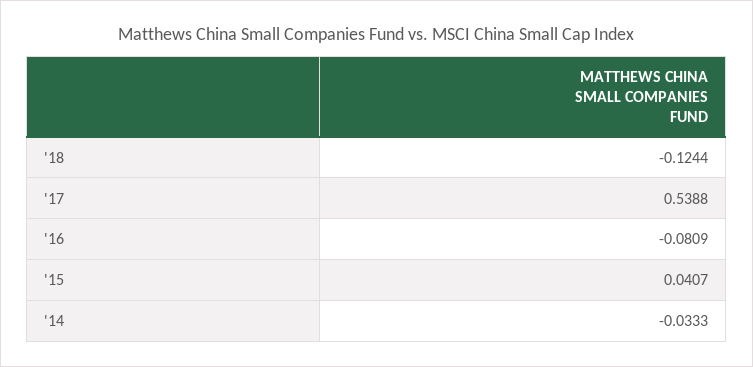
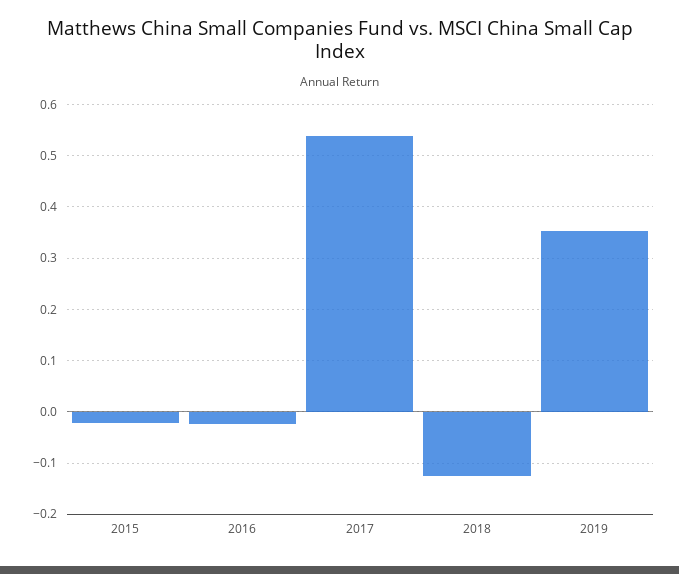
'16: -0.0809 -> -0.02
'15: 0.0407 -> -0.02
'14: -0.0333 -> none
2019: none -> 0.36

